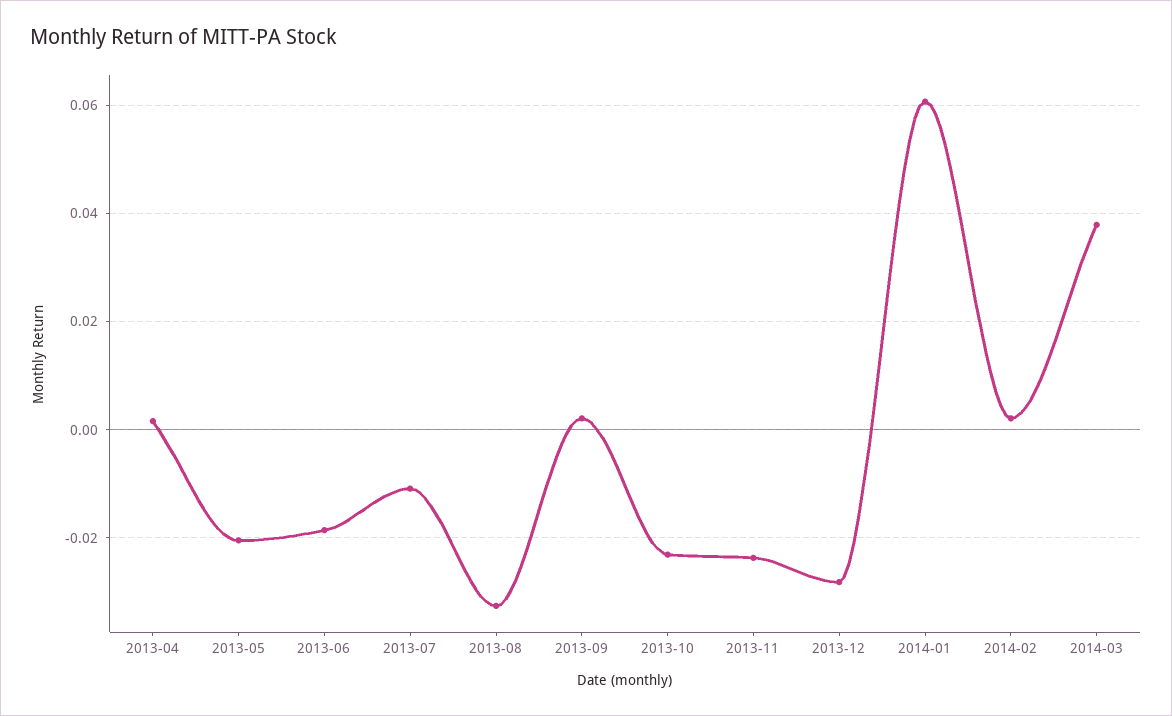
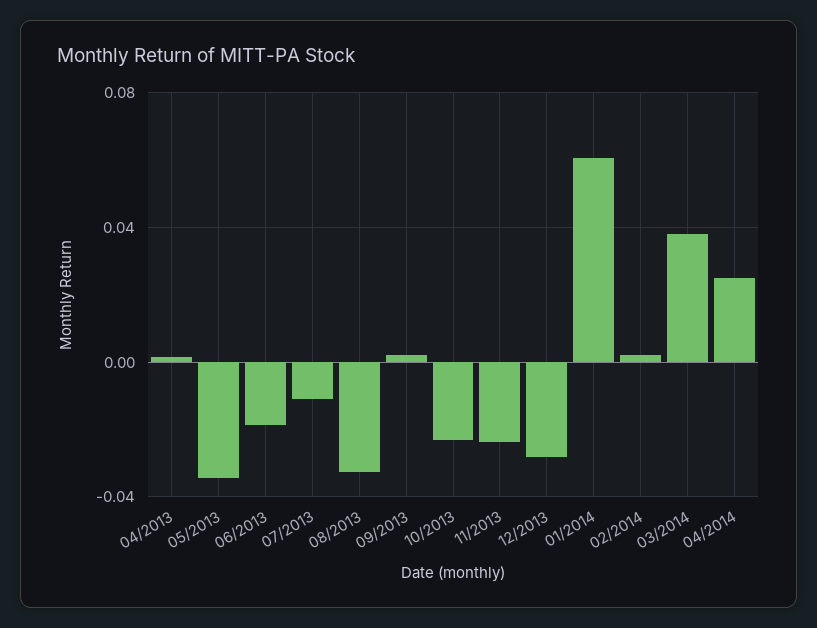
2013-05: -0.02 -> -0.035
04/2014: none -> 0.025

